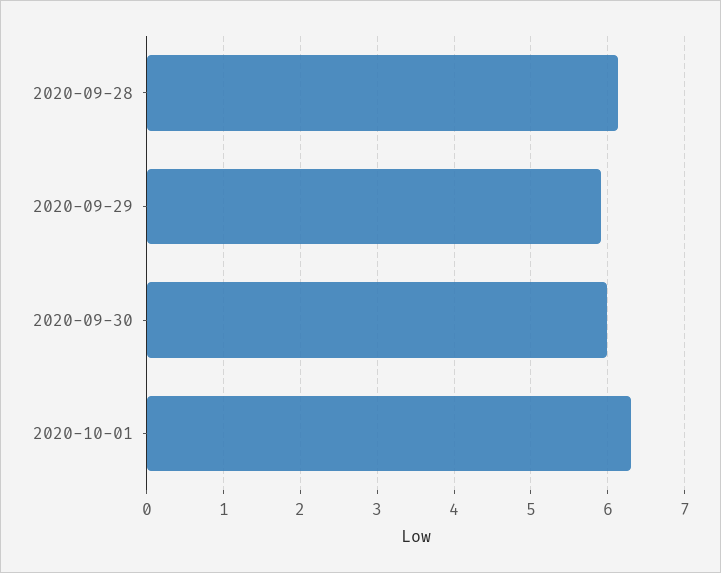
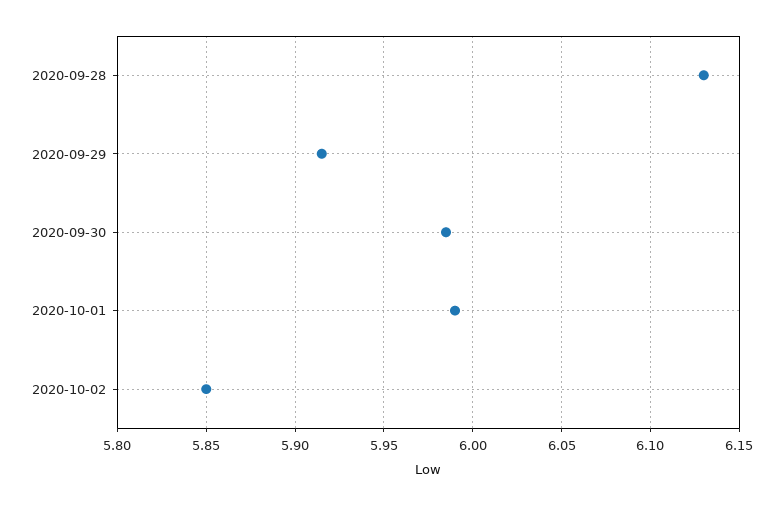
2020-10-01: 6.3 -> 5.99
2020-10-02: none -> 5.85

